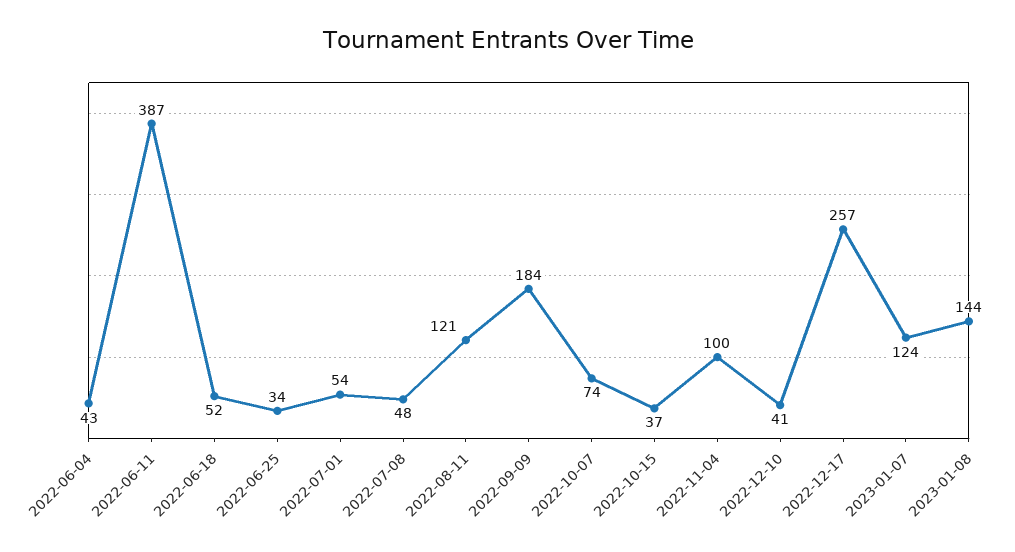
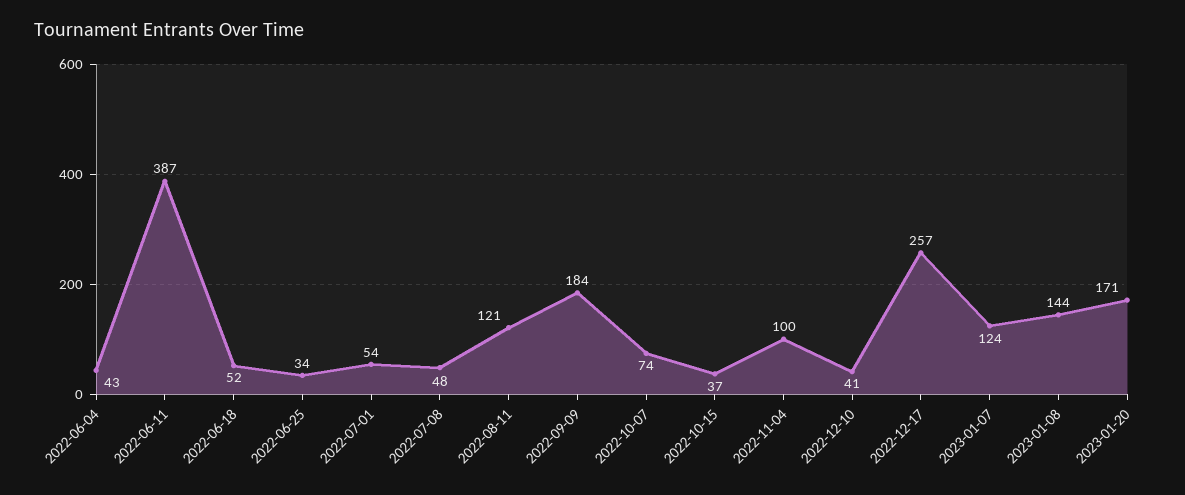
2023-01-20: none -> 171

